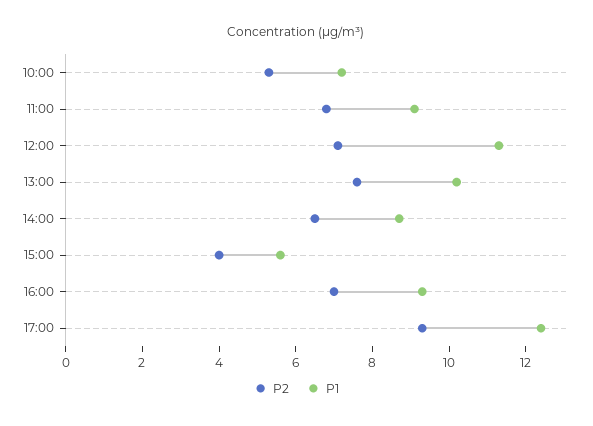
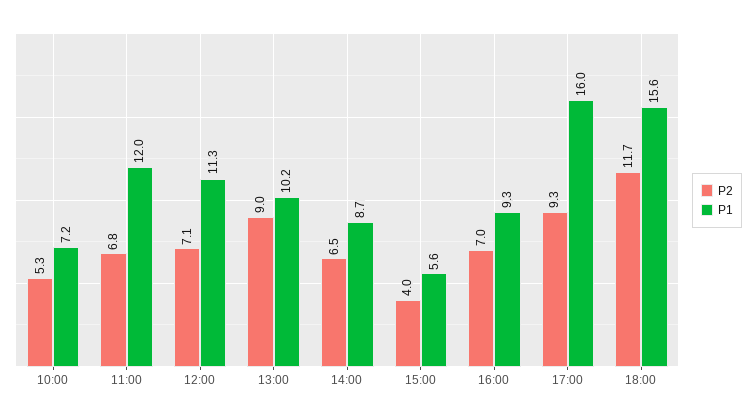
P1, 11:00: 9 -> 12
P2, 13:00: 7.5 -> 9
P1, 17:00: 12.5 -> 16
P2, 18:00: none -> 11.7
P1, 18:00: none -> 15.6

